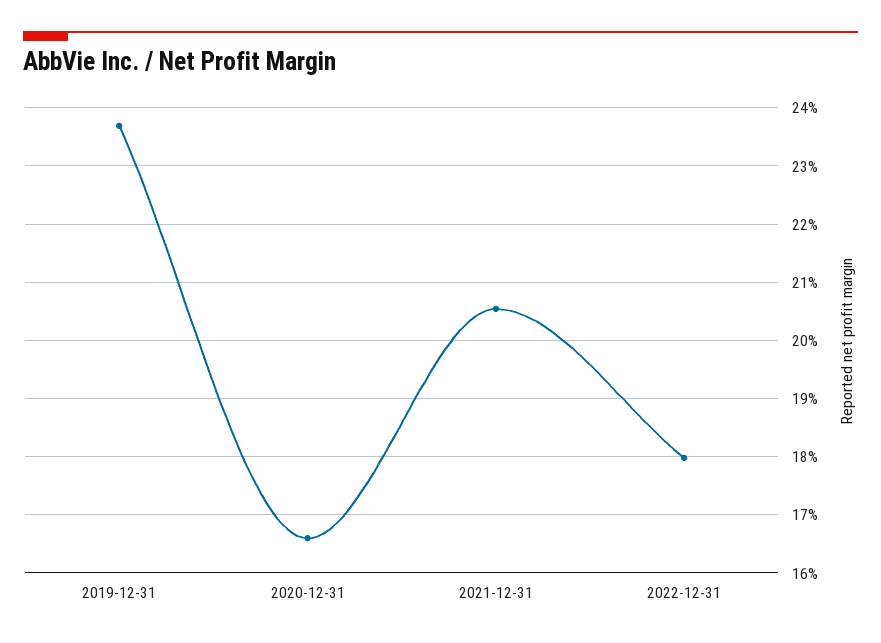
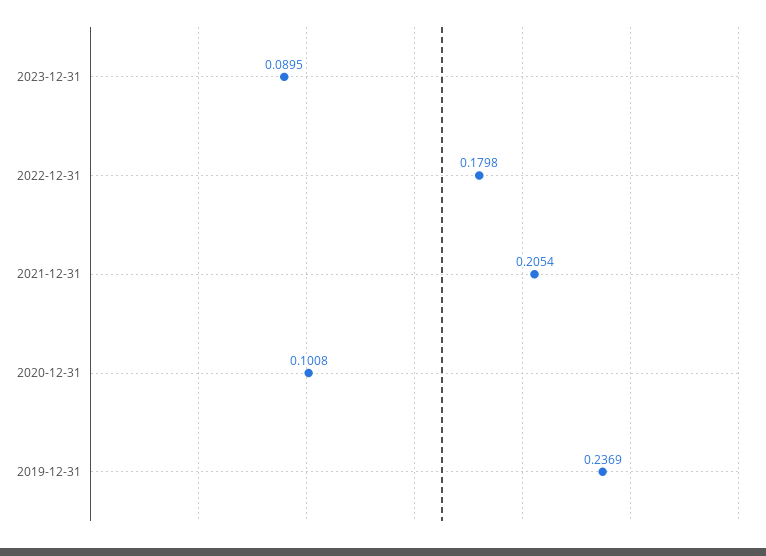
2020-12-31: 0.166 -> 0.1008
2023-12-31: none -> 0.0895

